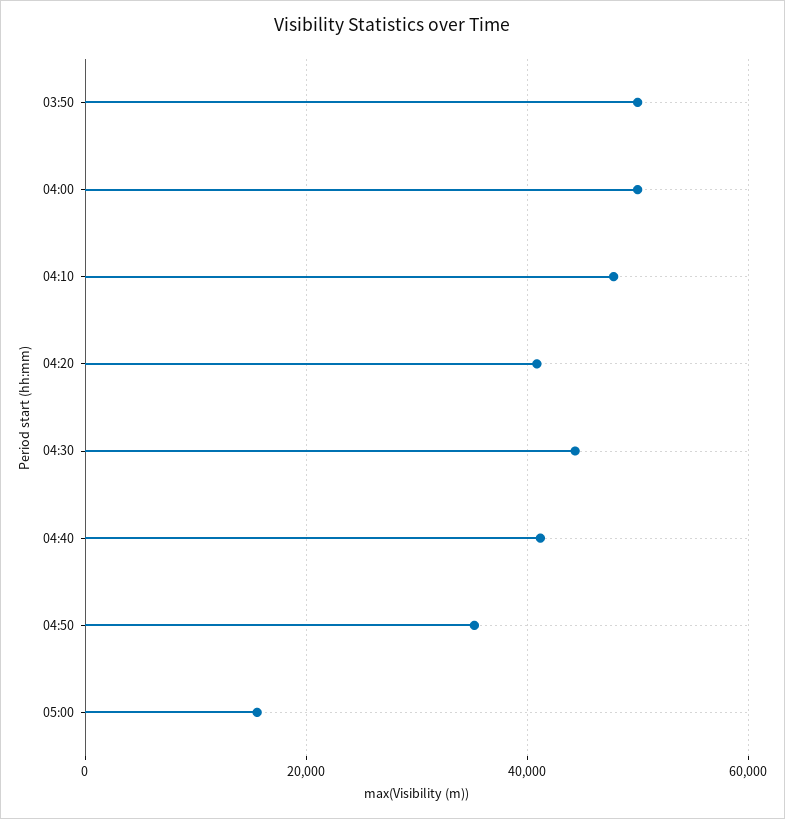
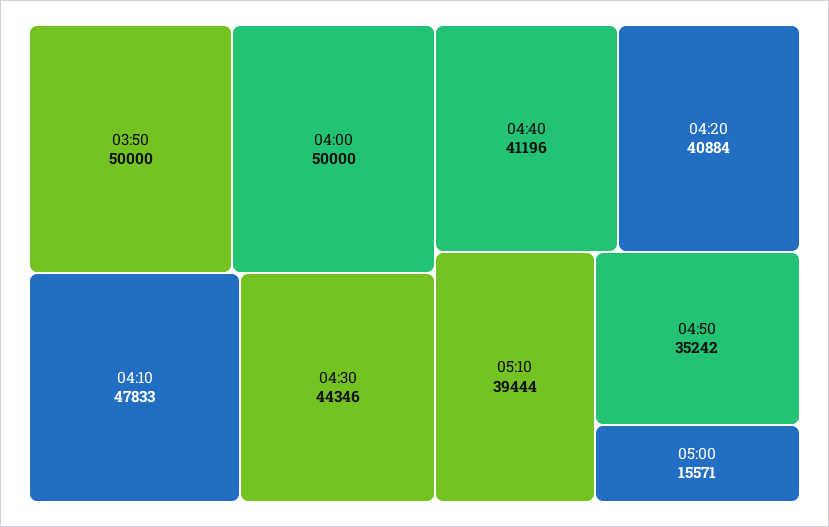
05:10: none -> 39444

